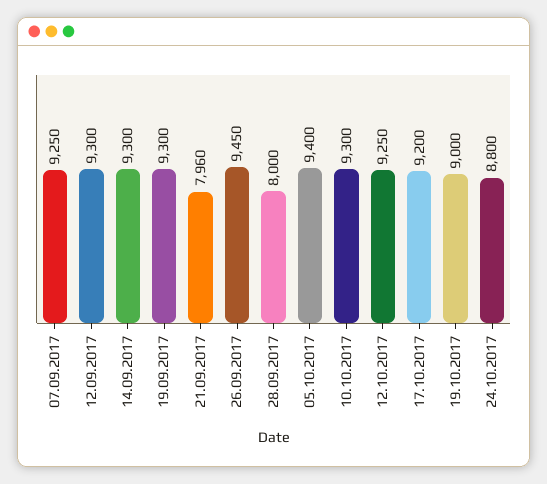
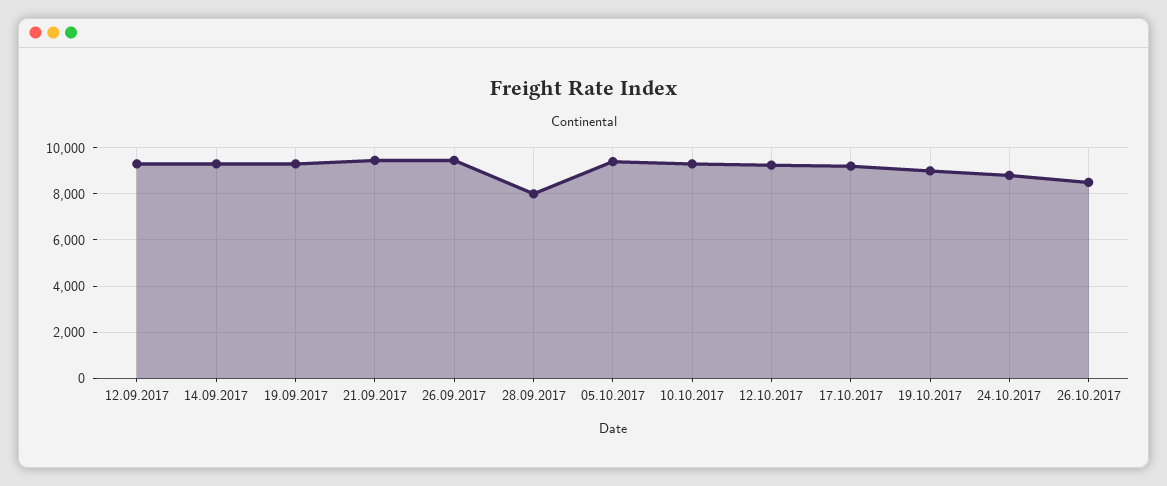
07.09.2017: 9250 -> none
21.09.2017: 7960 -> 9500
26.10.2017: none -> 8500

